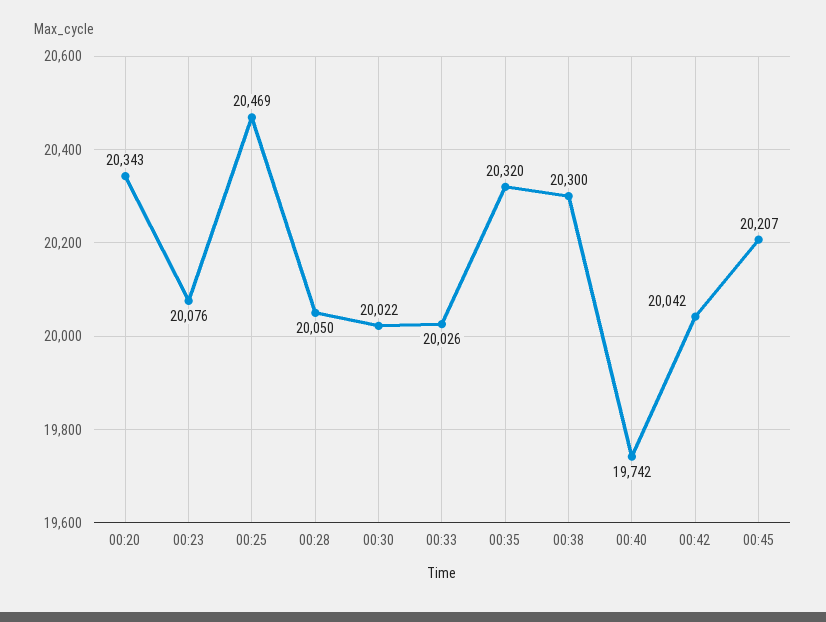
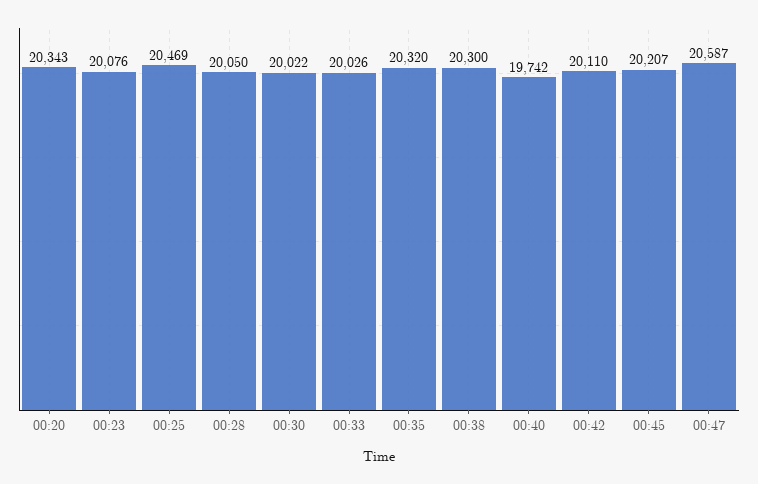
00:42: 20042 -> 20110
00:47: none -> 20587

